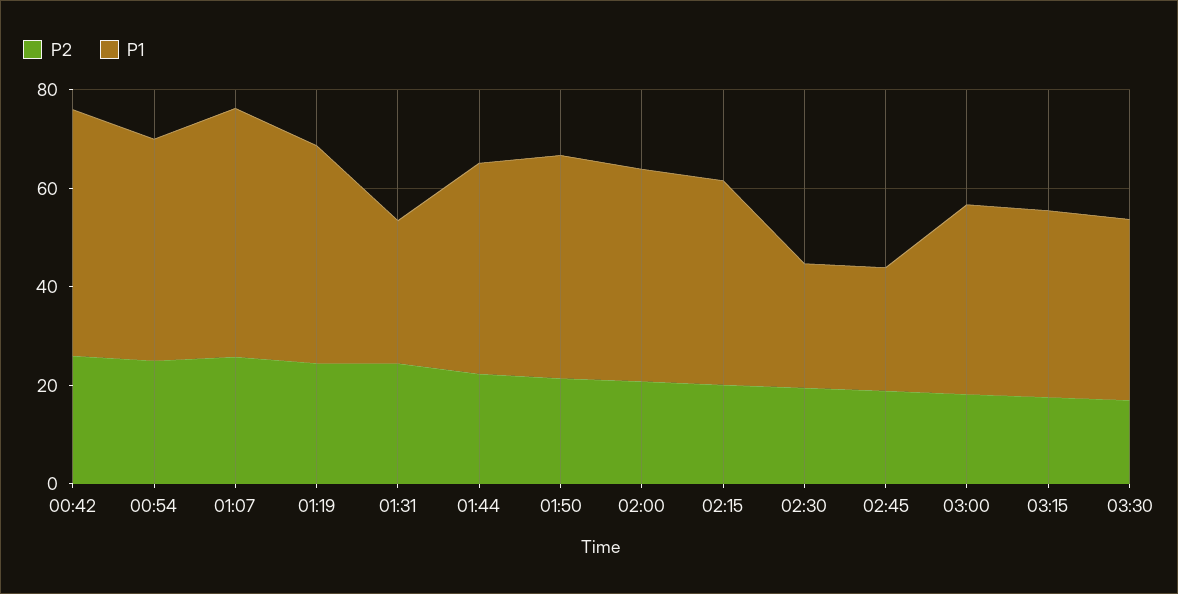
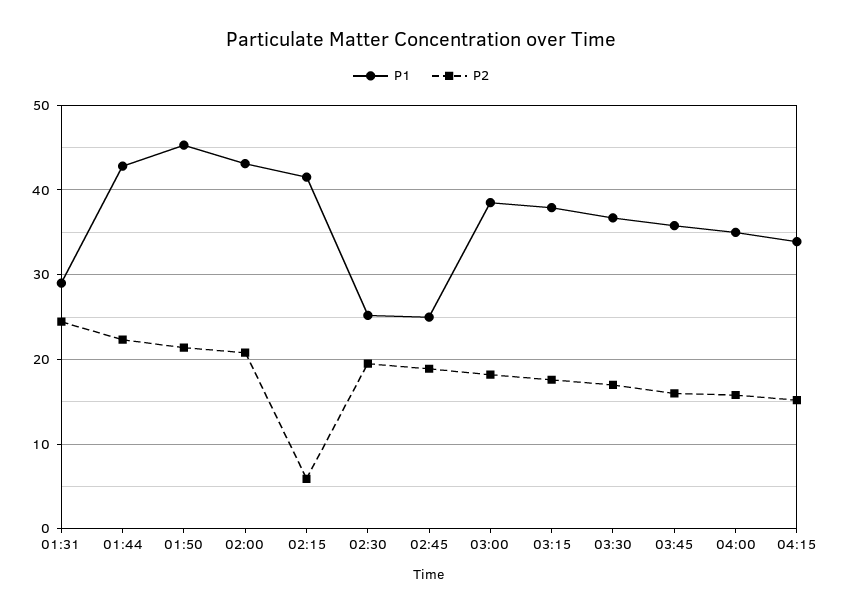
P2, 00:42: 25 -> none
P1, 00:42: 50 -> none
P2, 00:54: 25 -> none
P1, 00:54: 45 -> none
P2, 01:07: 25 -> none
P1, 01:07: 50 -> none
P2, 01:19: 25 -> none
P1, 01:19: 45 -> none
P2, 02:15: 20 -> 6
P1, 03:45: none -> 36
P2, 03:45: none -> 16
P1, 04:00: none -> 35
P2, 04:00: none -> 16
P1, 04:15: none -> 34
P2, 04:15: none -> 15

